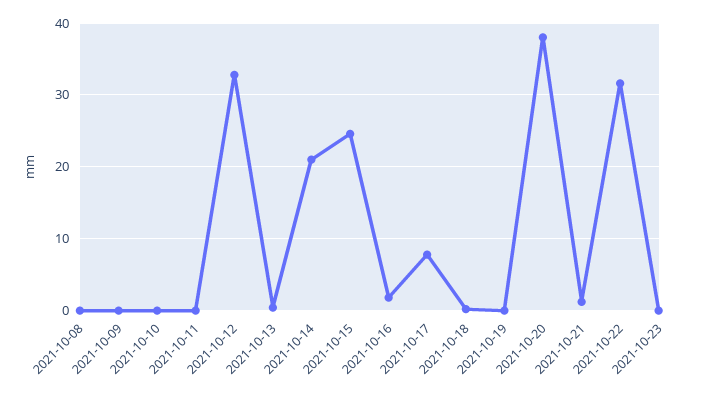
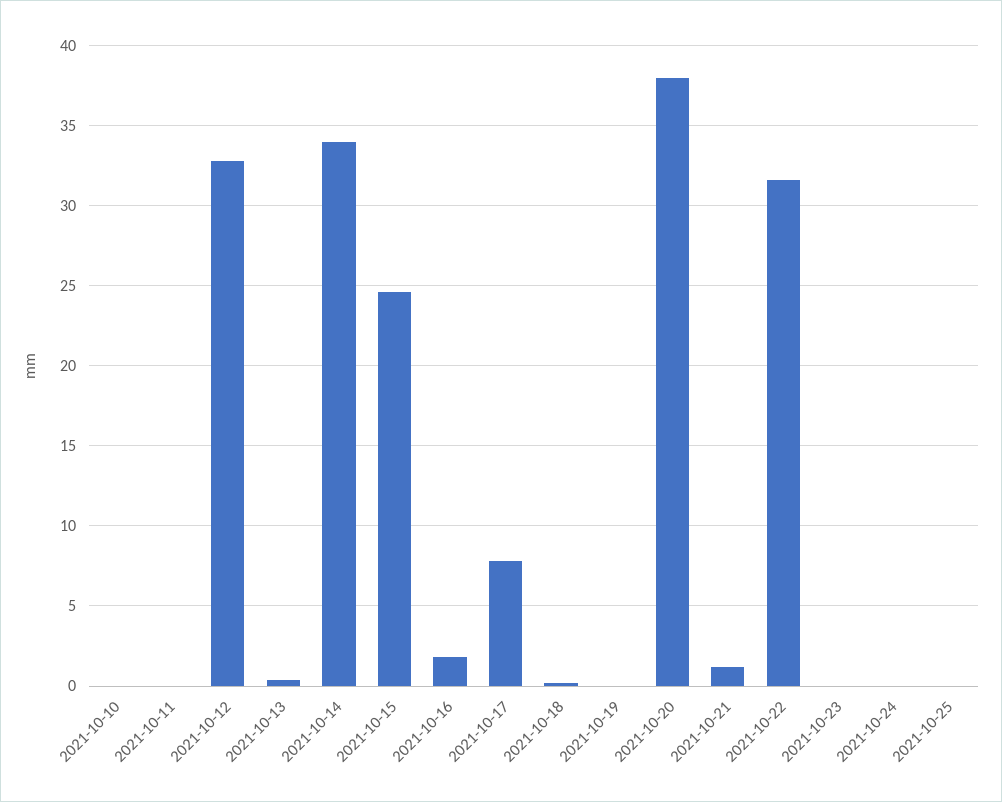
2021-10-08: 0 -> none
2021-10-09: 0 -> none
2021-10-14: 21 -> 34
2021-10-24: none -> 0
2021-10-25: none -> 0

